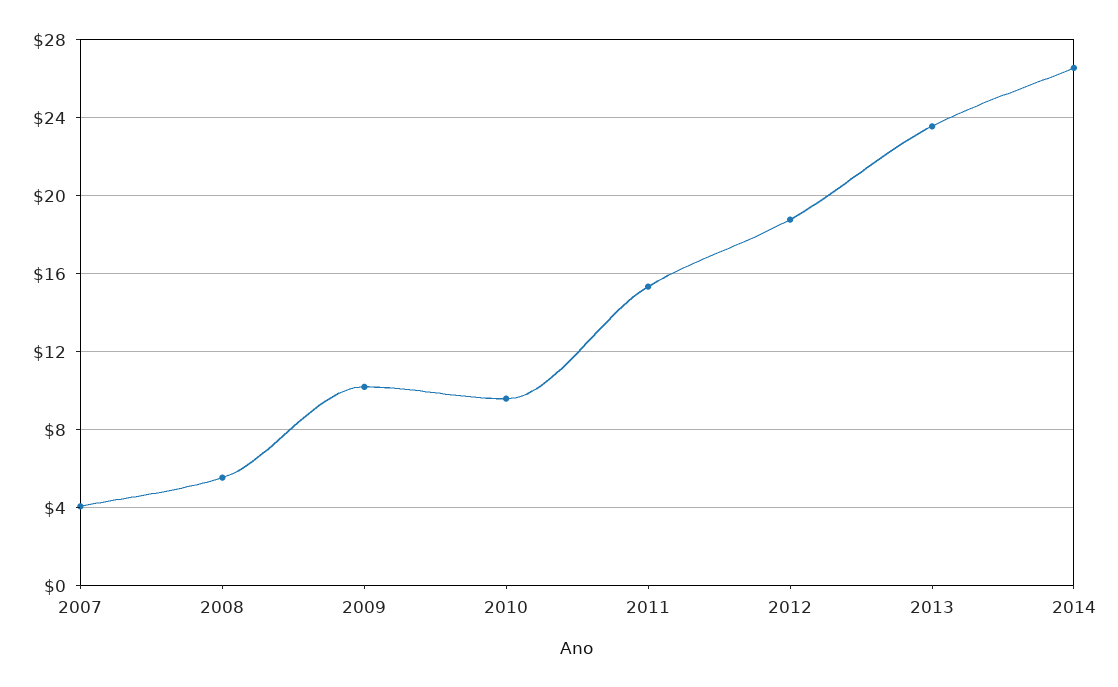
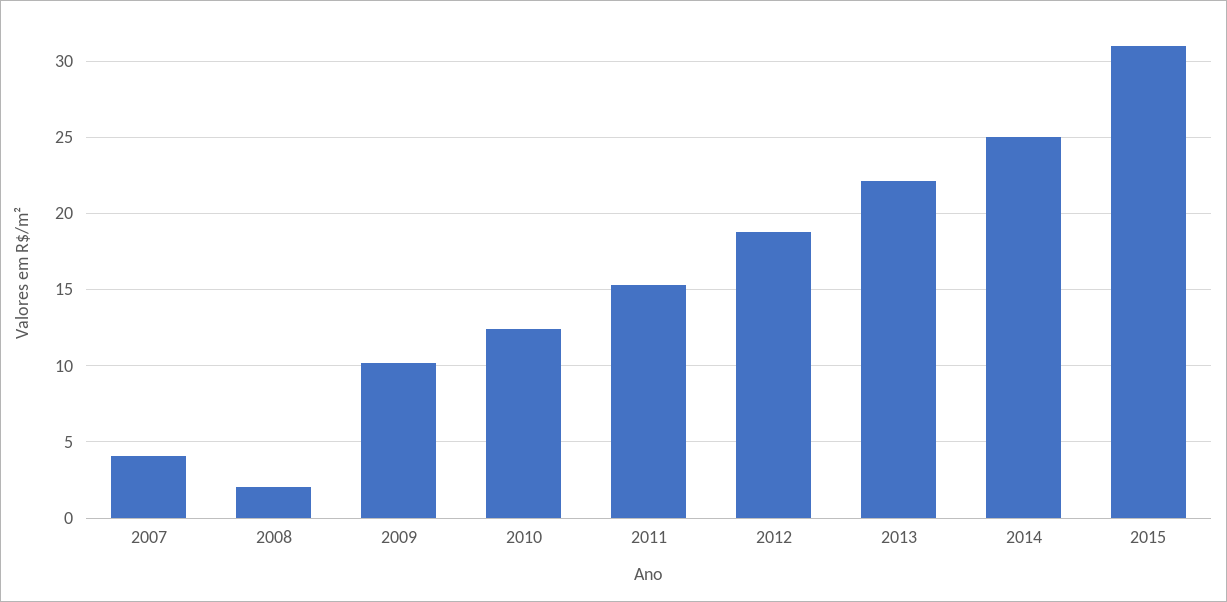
2008: 5.5 -> 2
2010: 9.5 -> 12.5
2013: 23.5 -> 22
2014: 26.5 -> 25
2015: none -> 31

